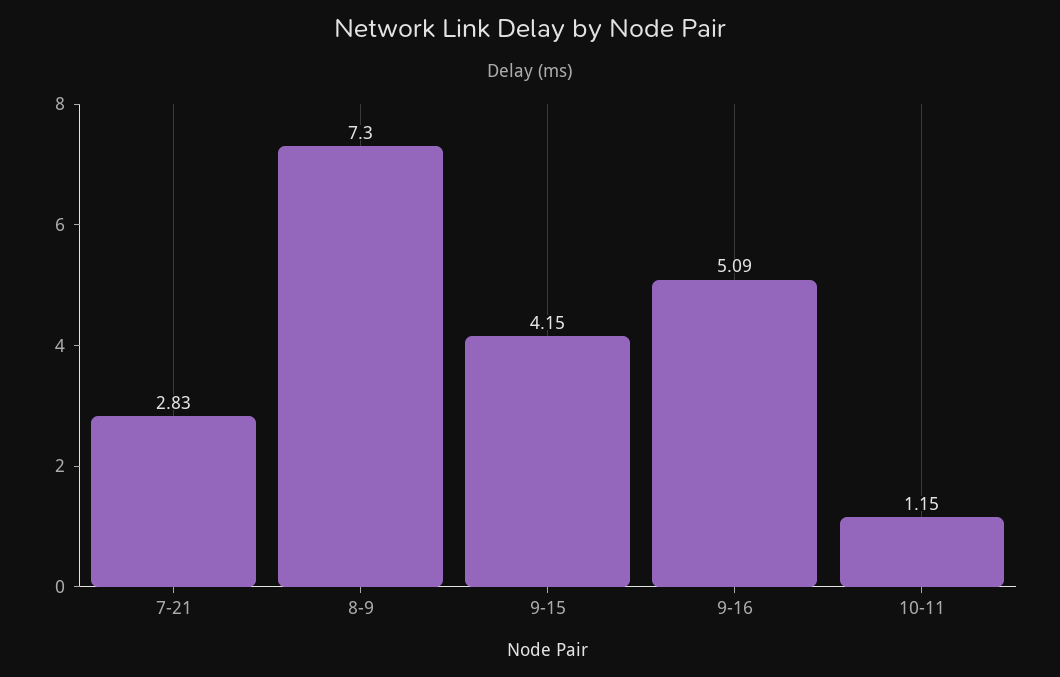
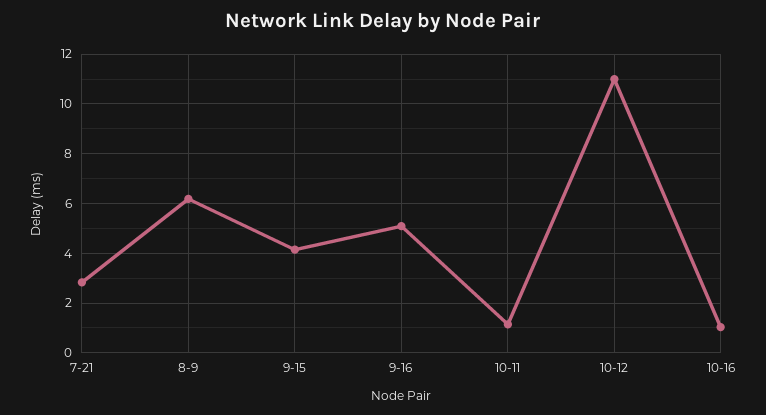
8-9: 7.3 -> 6.25
10-12: none -> 11
10-16: none -> 1

